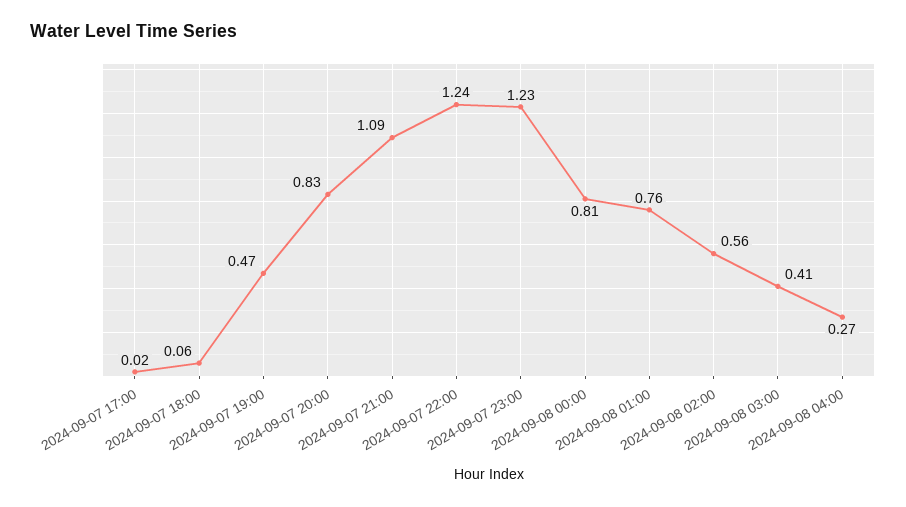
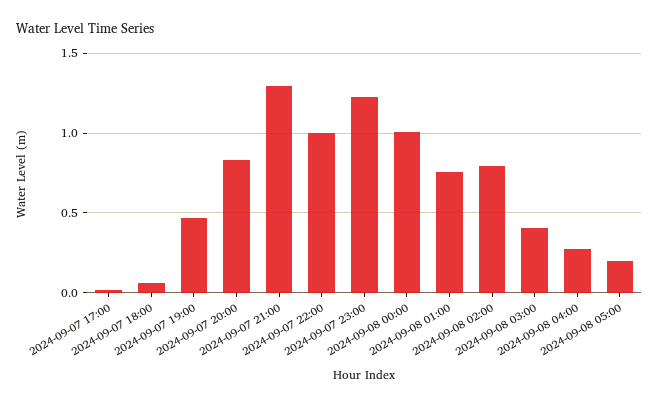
2024-09-07 21:00: 1.09 -> 1.3
2024-09-07 22:00: 1.24 -> 1
2024-09-08 00:00: 0.81 -> 1
2024-09-08 02:00: 0.56 -> 0.8
2024-09-08 05:00: none -> 0.2

